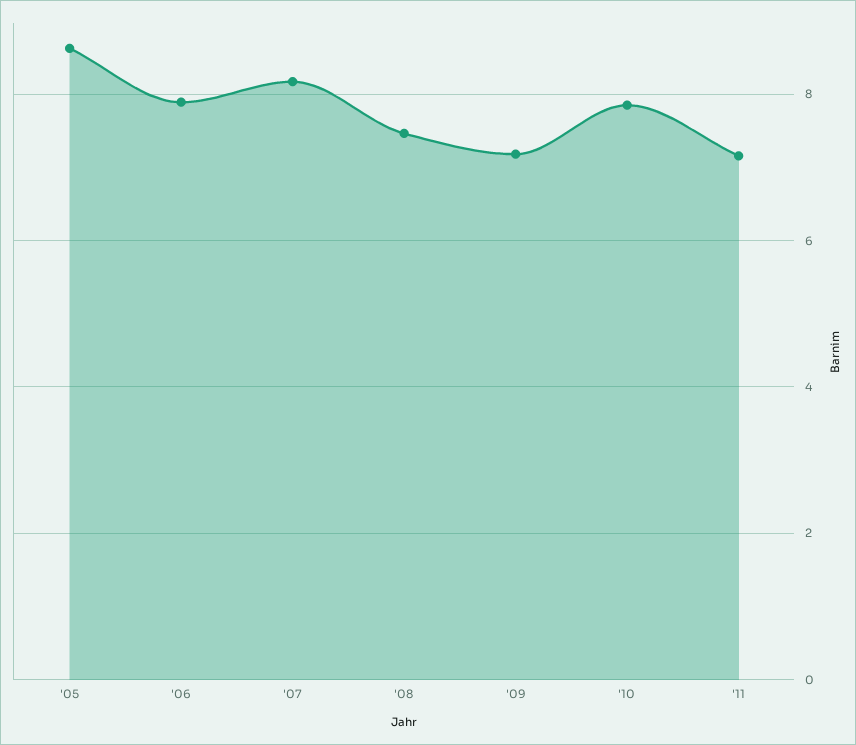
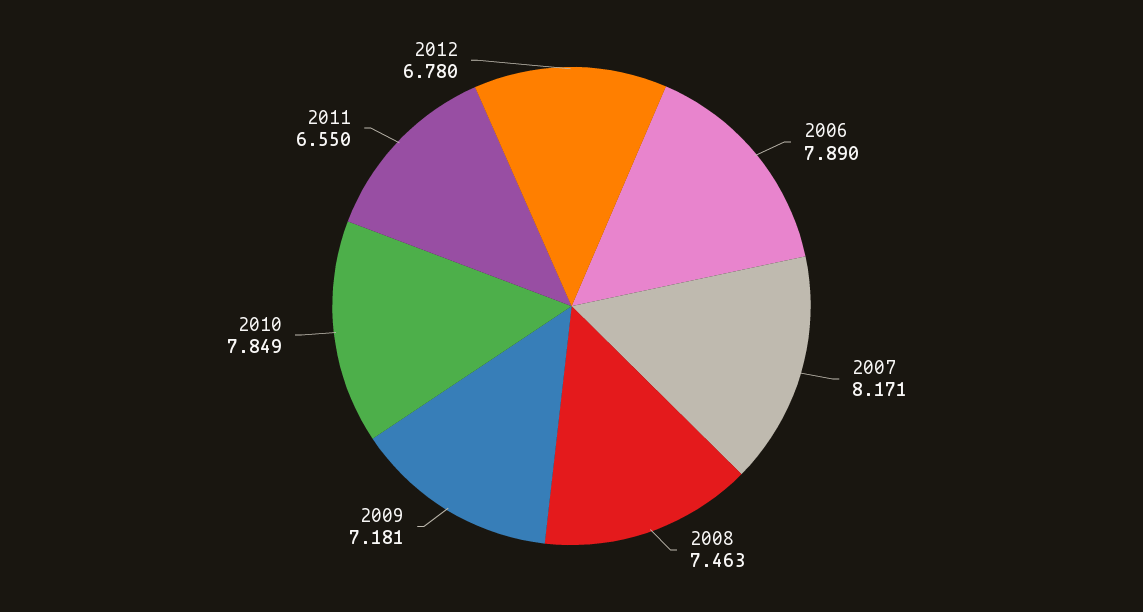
'05: 8.6 -> none
'11: 7.2 -> 6.55
2012: none -> 6.78

